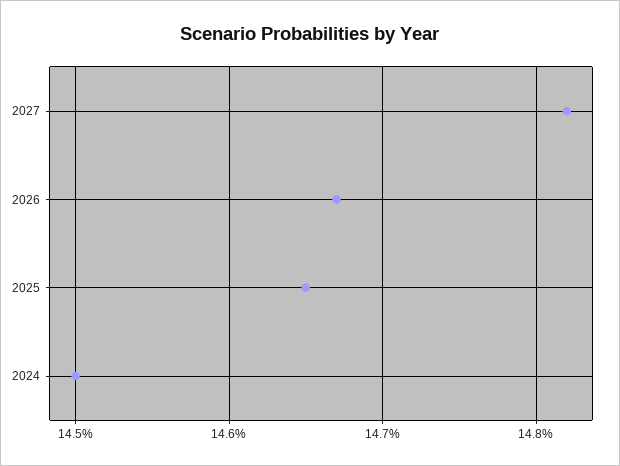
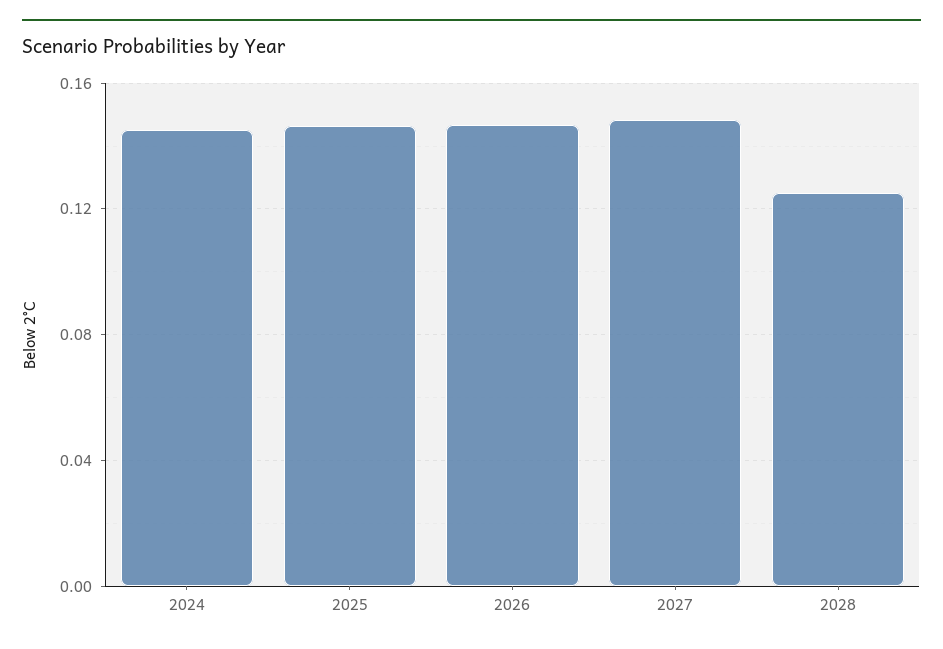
2028: none -> 0.125

